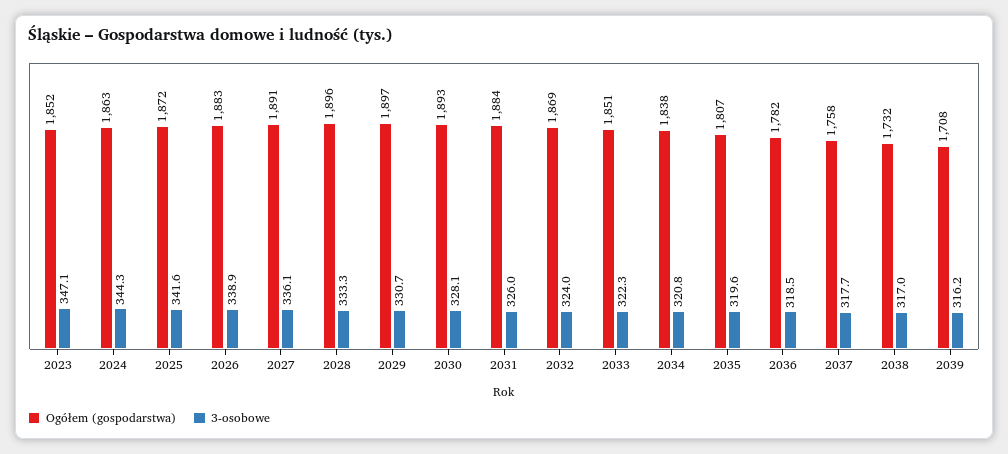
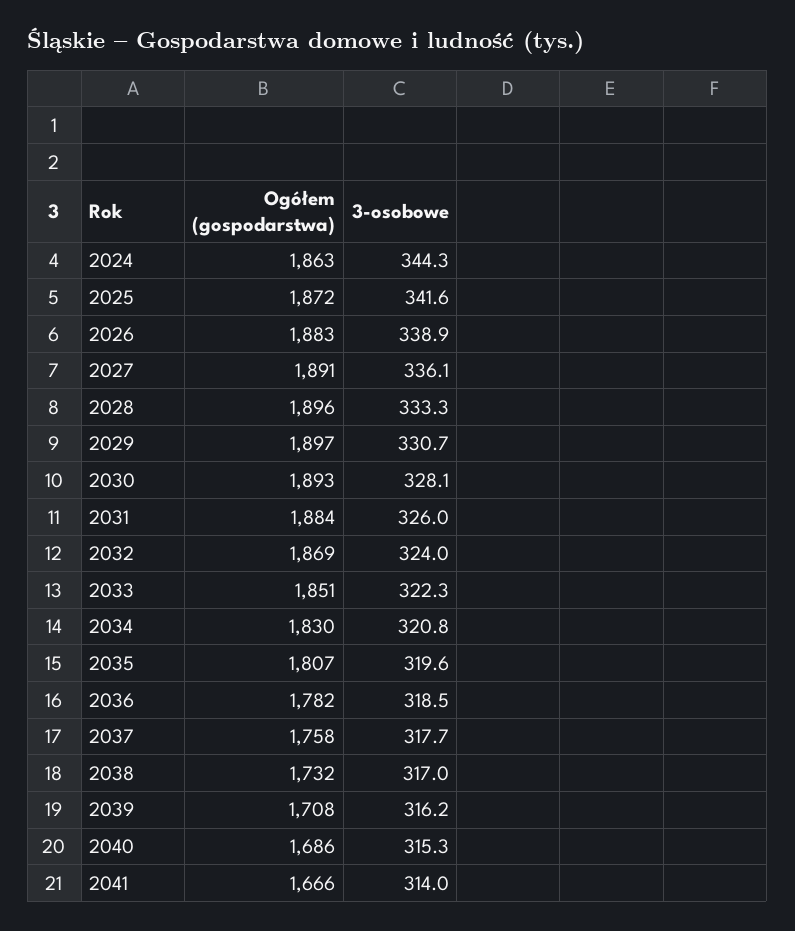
Ogółem (gospodarstwa), 2023: 1852 -> none
3-osobowe, 2023: 347.1 -> none
Ogółem (gospodarstwa), 2034: 1838 -> 1830
Ogółem (gospodarstwa), 2040: none -> 1686
3-osobowe, 2040: none -> 315.3
Ogółem (gospodarstwa), 2041: none -> 1666
3-osobowe, 2041: none -> 314

